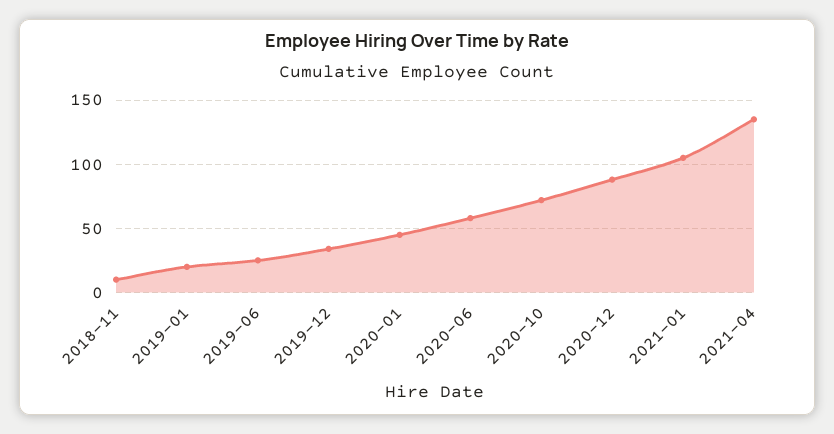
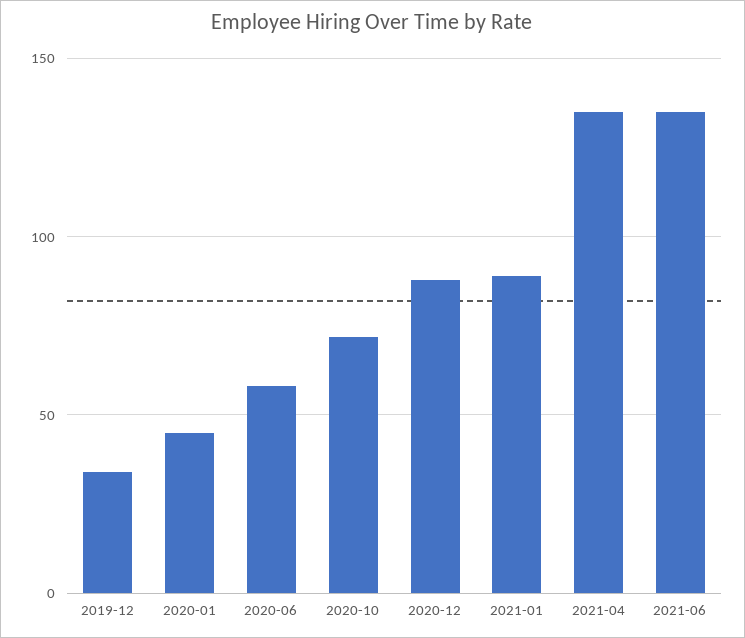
2018-11: 10 -> none
2019-01: 20 -> none
2019-06: 25 -> none
2021-01: 105 -> 90
2021-06: none -> 135

